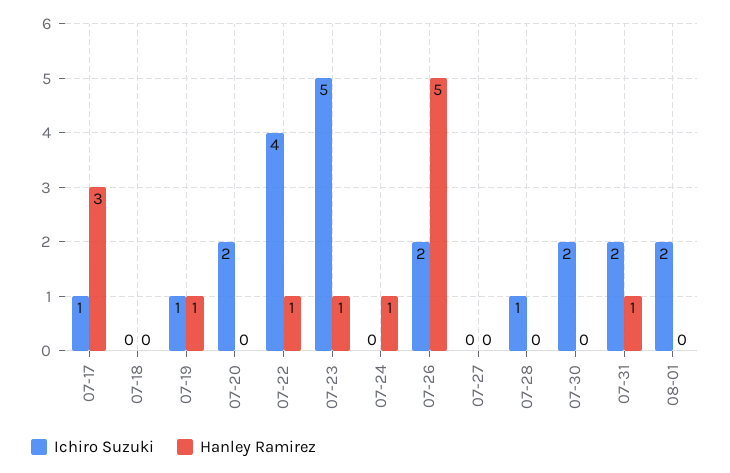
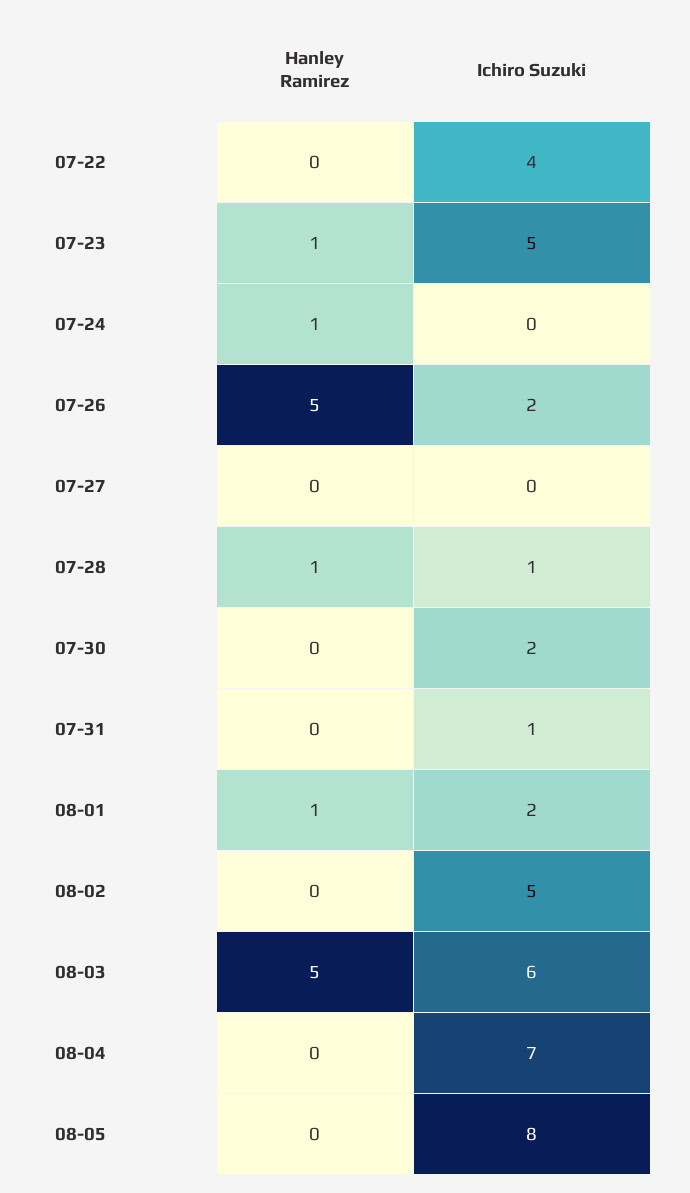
Ichiro Suzuki, 07-17: 1 -> none
Hanley Ramirez, 07-17: 3 -> none
Ichiro Suzuki, 07-18: 0 -> none
Hanley Ramirez, 07-18: 0 -> none
Ichiro Suzuki, 07-19: 1 -> none
Hanley Ramirez, 07-19: 1 -> none
Ichiro Suzuki, 07-20: 2 -> none
Hanley Ramirez, 07-20: 0 -> none
Hanley Ramirez, 07-22: 1 -> 0
Hanley Ramirez, 07-28: 0 -> 1
Ichiro Suzuki, 07-31: 2 -> 1
Hanley Ramirez, 07-31: 1 -> 0
Hanley Ramirez, 08-01: 0 -> 1
Hanley Ramirez, 08-02: none -> 0
Ichiro Suzuki, 08-02: none -> 5
Hanley Ramirez, 08-03: none -> 5
Ichiro Suzuki, 08-03: none -> 6
Hanley Ramirez, 08-04: none -> 0
Ichiro Suzuki, 08-04: none -> 7
Hanley Ramirez, 08-05: none -> 0
Ichiro Suzuki, 08-05: none -> 8

